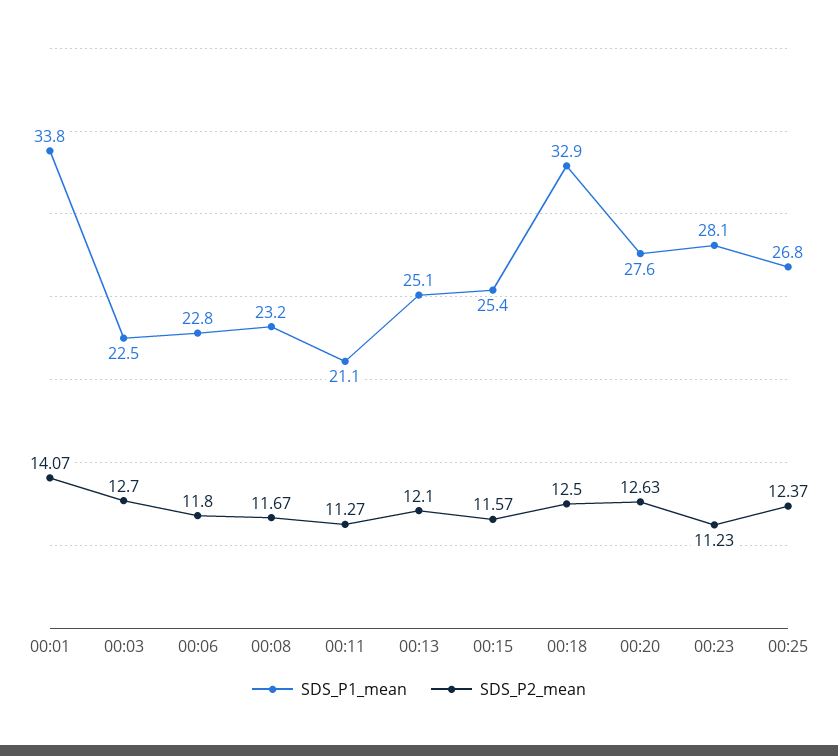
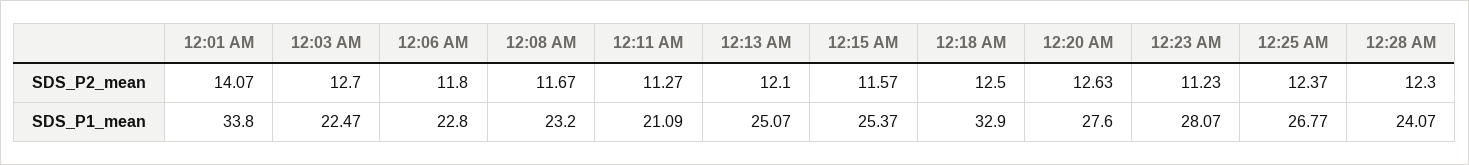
SDS_P2_mean, 12:28 AM: none -> 12.3
SDS_P1_mean, 12:28 AM: none -> 24.07

